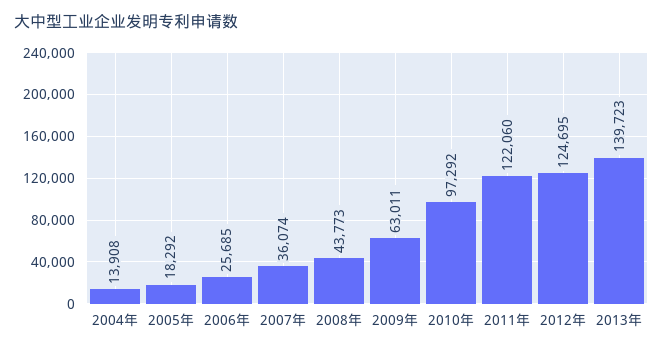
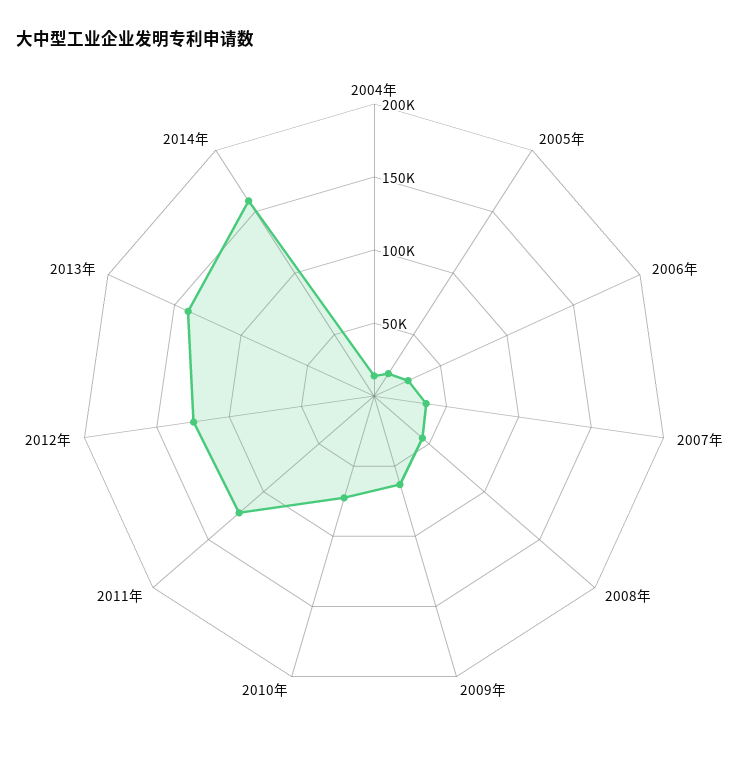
2010年: 97292 -> 70000
2014年: none -> 160000

